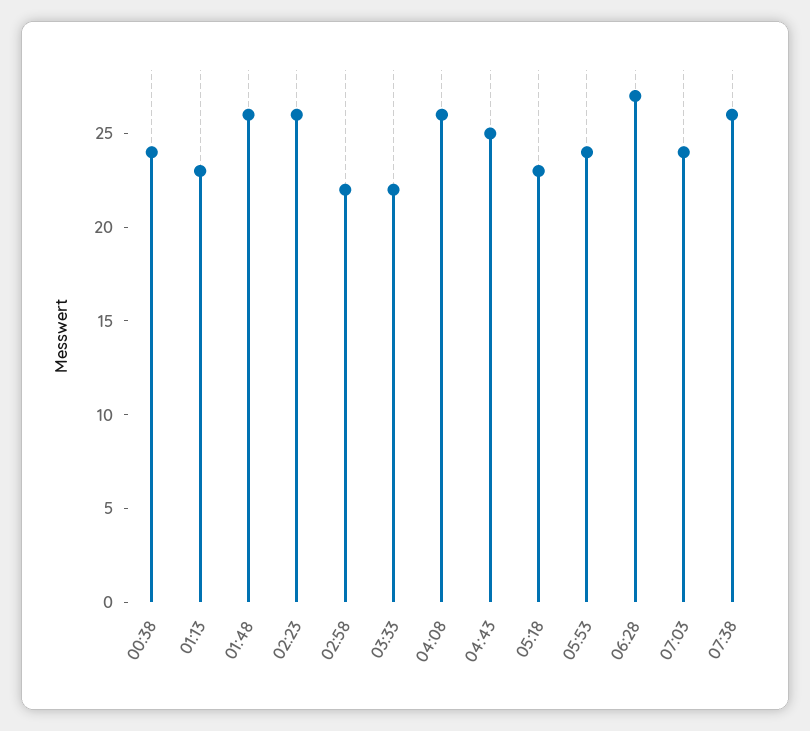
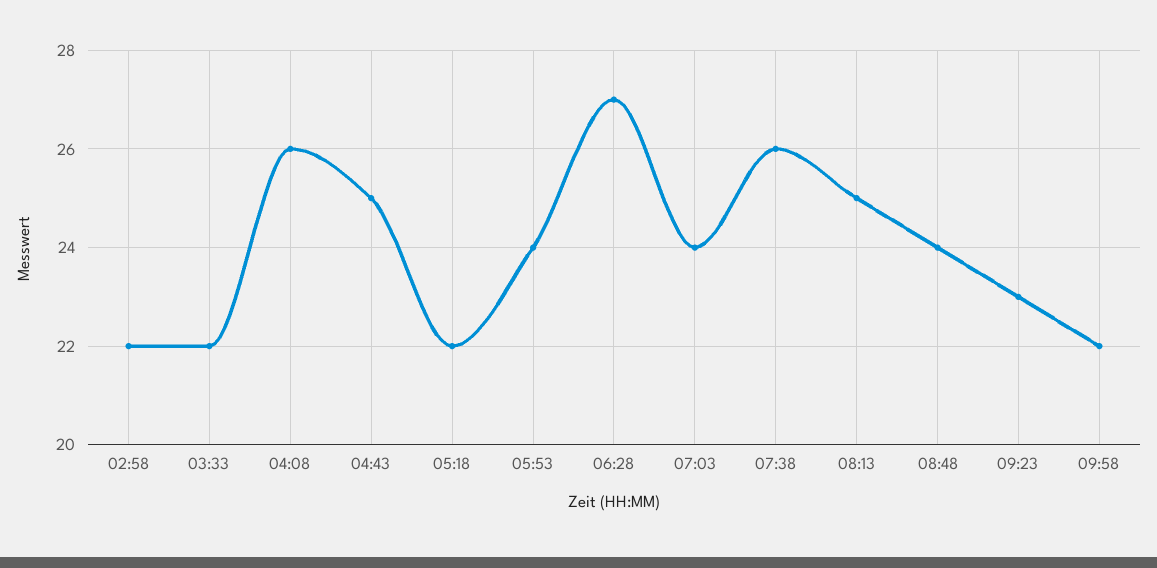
00:38: 24 -> none
01:13: 23 -> none
01:48: 26 -> none
02:23: 26 -> none
05:18: 23 -> 22
08:13: none -> 25
08:48: none -> 24
09:23: none -> 23
09:58: none -> 22

